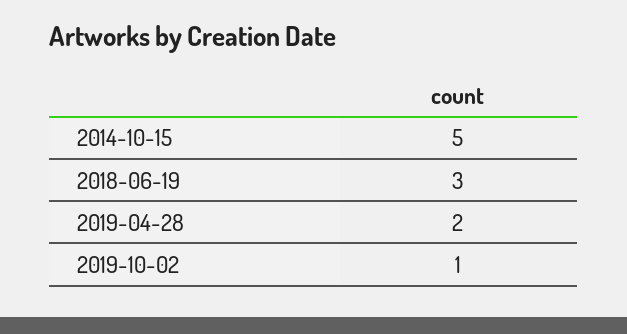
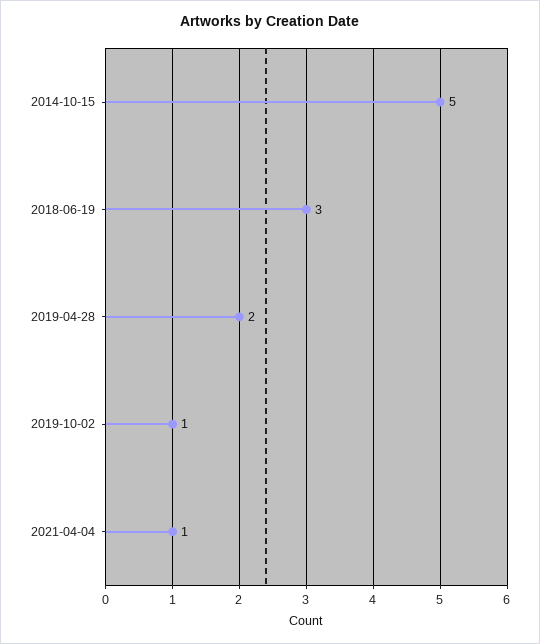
2021-04-04: none -> 1

